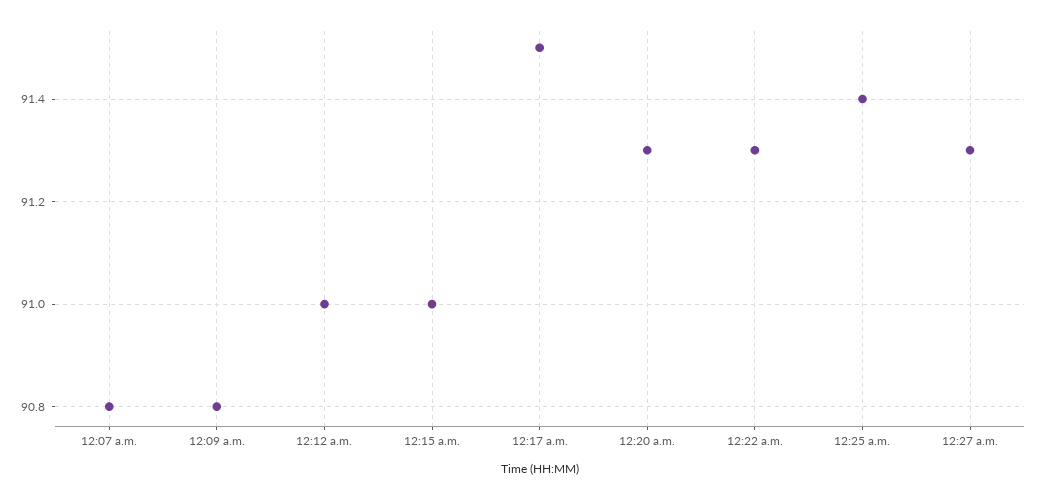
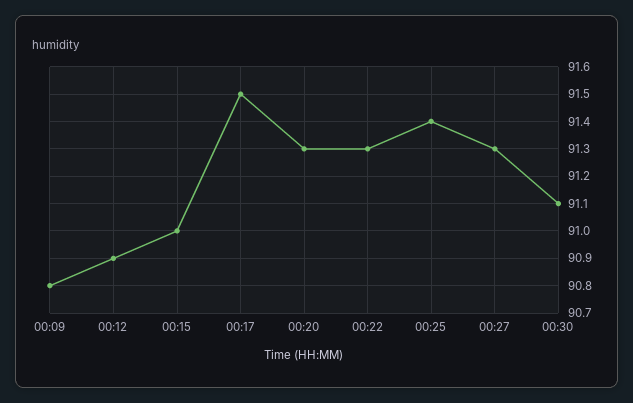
12:07 a.m.: 90.8 -> none
12:12 a.m.: 91 -> 90.9
00:30: none -> 91.1

